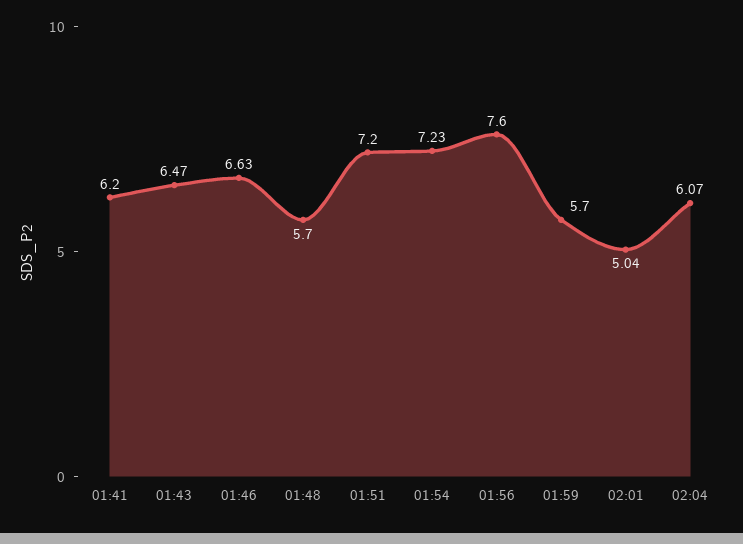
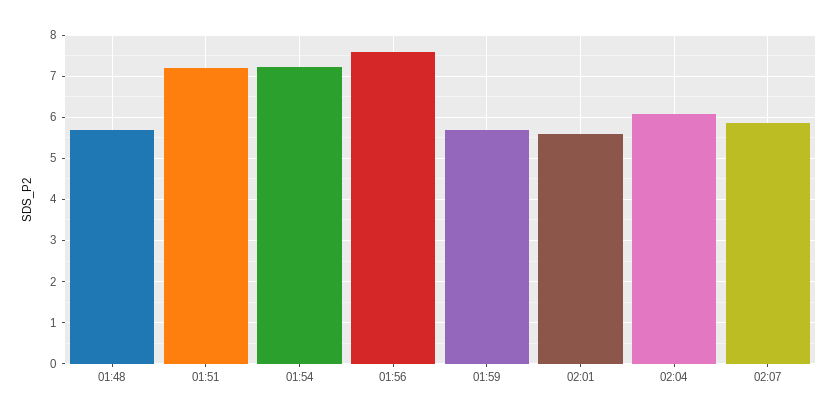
01:41: 6.2 -> none
01:43: 6.47 -> none
01:46: 6.63 -> none
02:01: 5.04 -> 5.6
02:07: none -> 5.8

